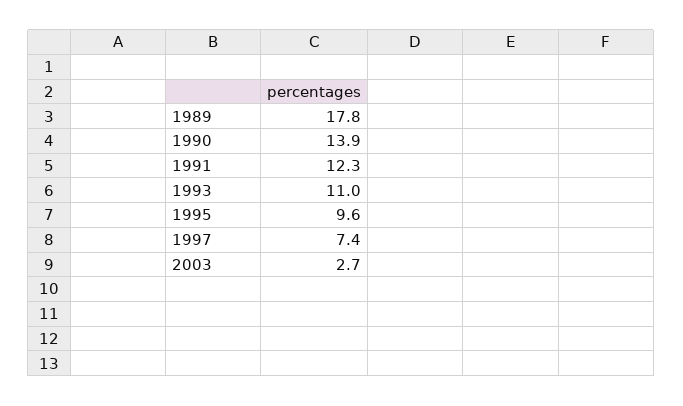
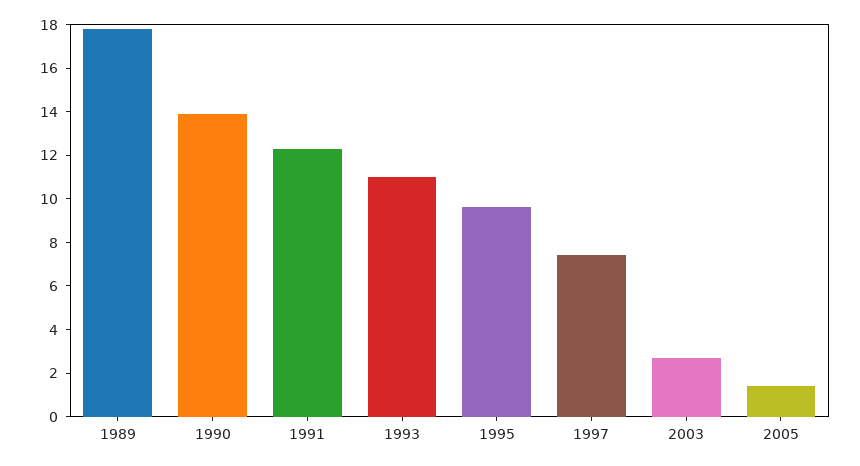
2005: none -> 1.5

